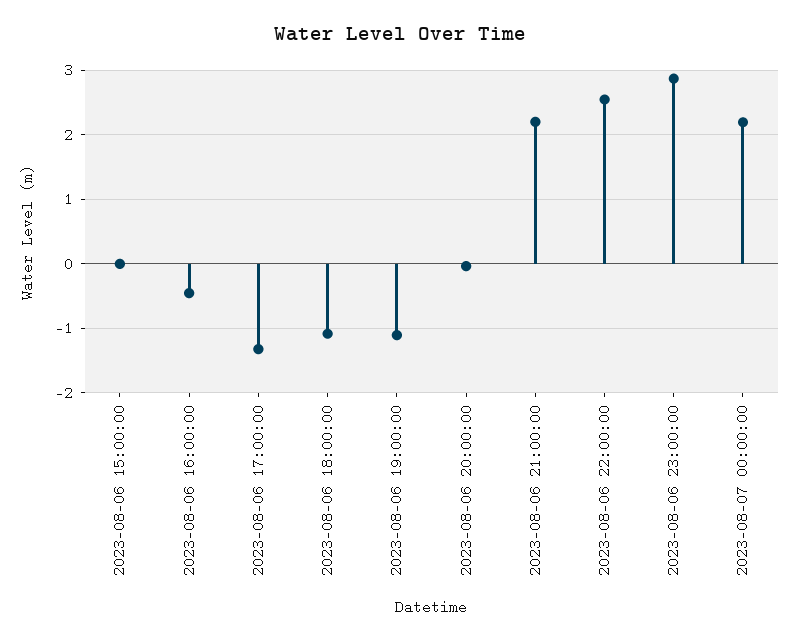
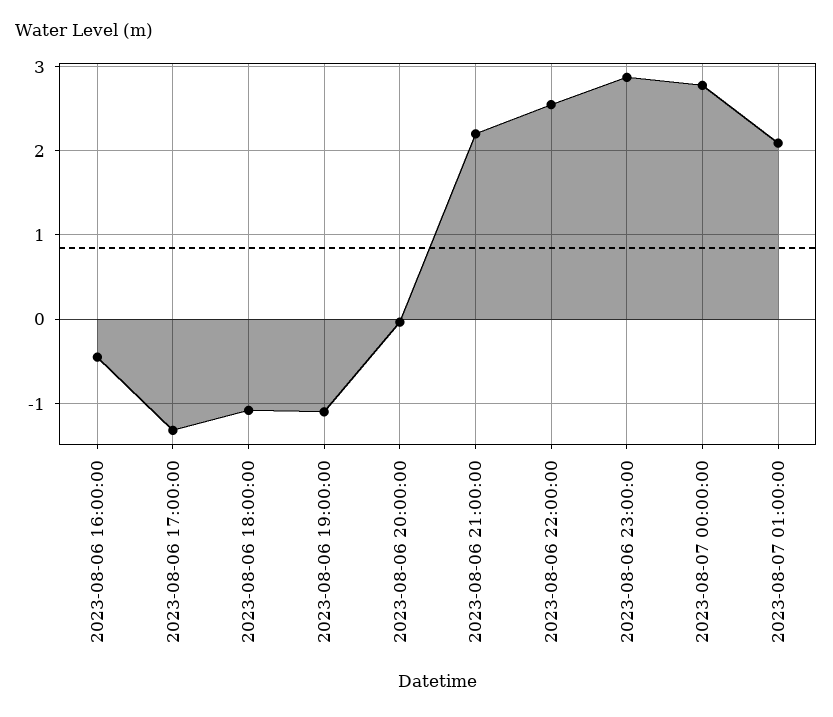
2023-08-06 15:00:00: 0 -> none
2023-08-07 00:00:00: 2.2 -> 2.8
2023-08-07 01:00:00: none -> 2.1

